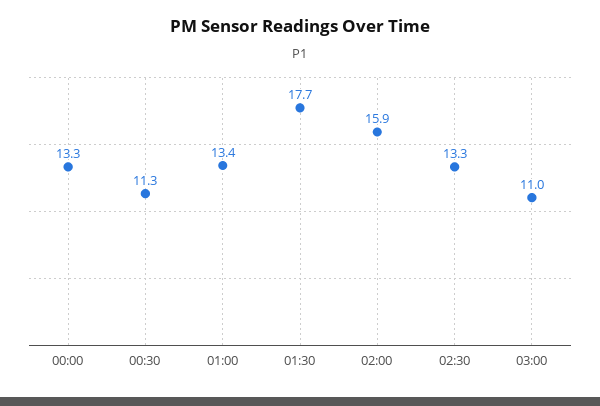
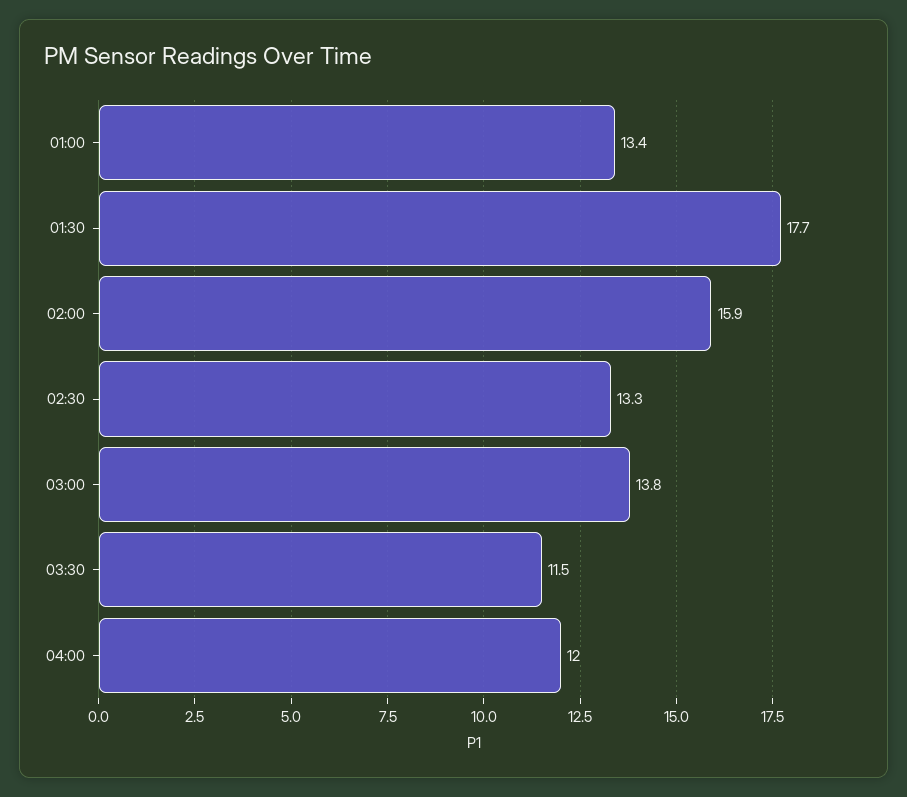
00:00: 13.3 -> none
00:30: 11.3 -> none
03:00: 11 -> 13.8
03:30: none -> 11.5
04:00: none -> 12

